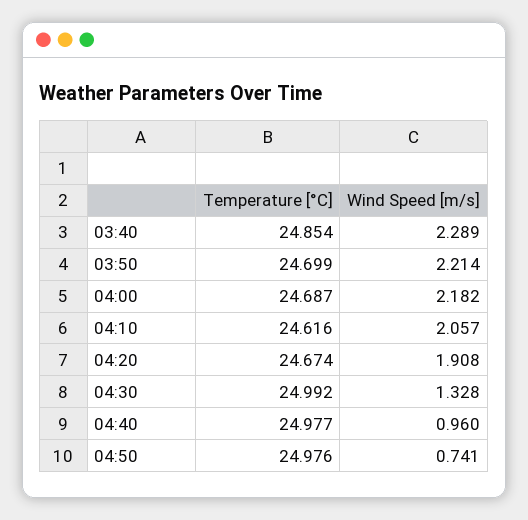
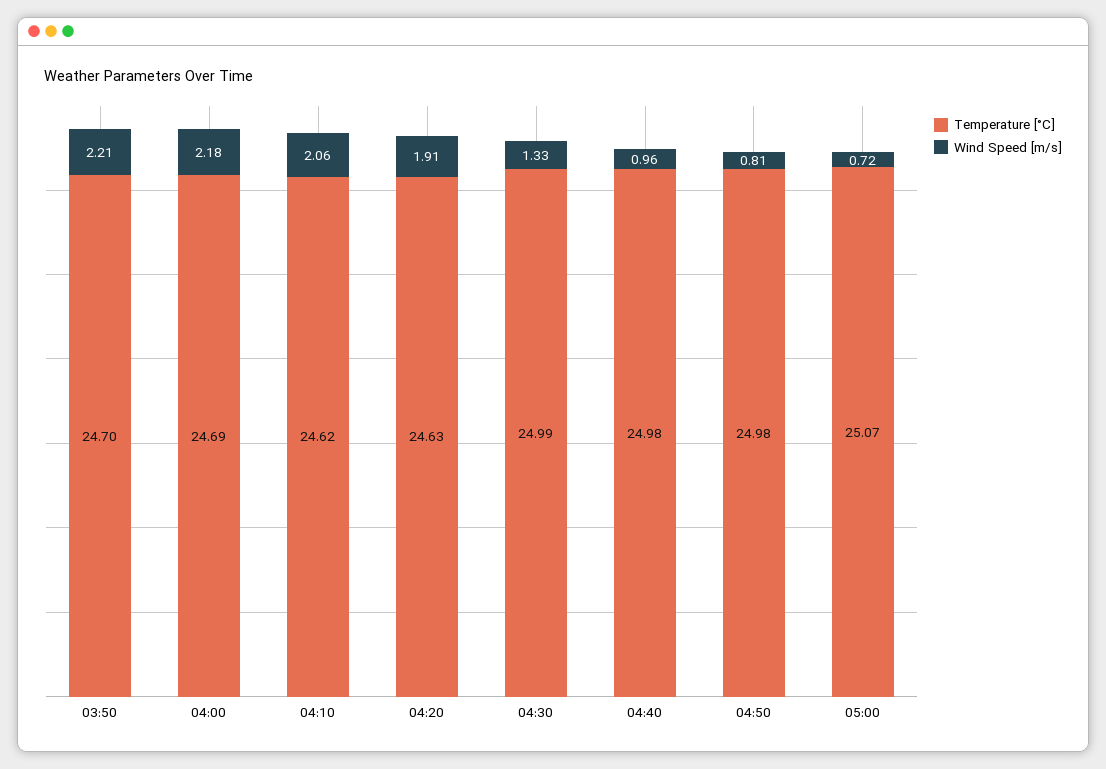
Temperature [°C], 03:40: 24.854 -> none
Wind Speed [m/s], 03:40: 2.289 -> none
Temperature [°C], 04:20: 24.674 -> 24.63
Wind Speed [m/s], 04:50: 0.741 -> 0.81
Temperature [°C], 05:00: none -> 25.07
Wind Speed [m/s], 05:00: none -> 0.72

